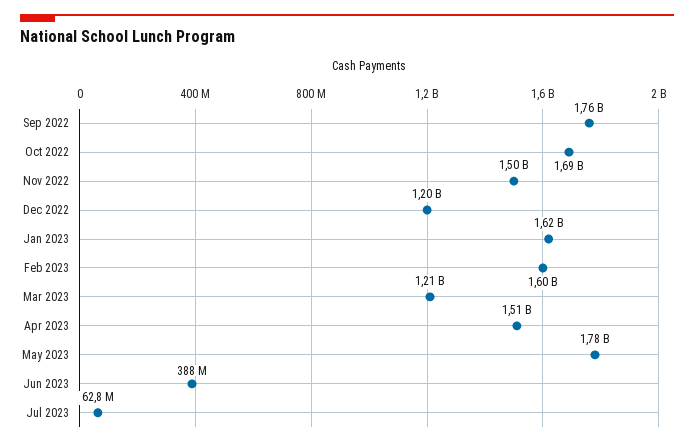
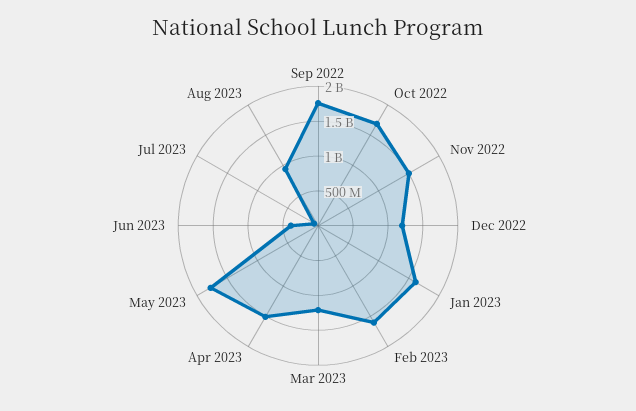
Aug 2023: none -> 1000000000

